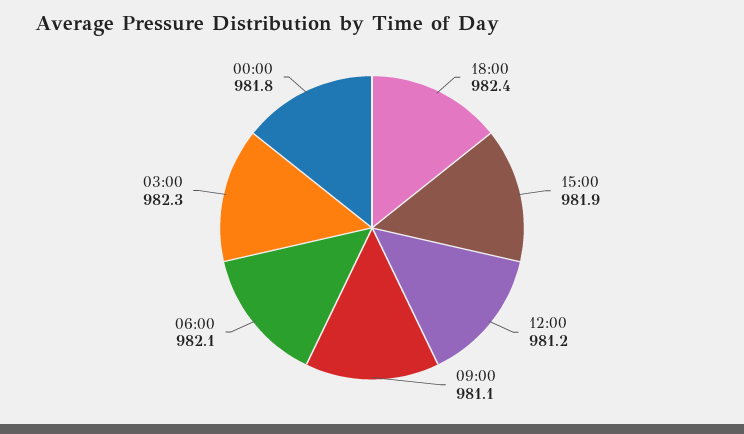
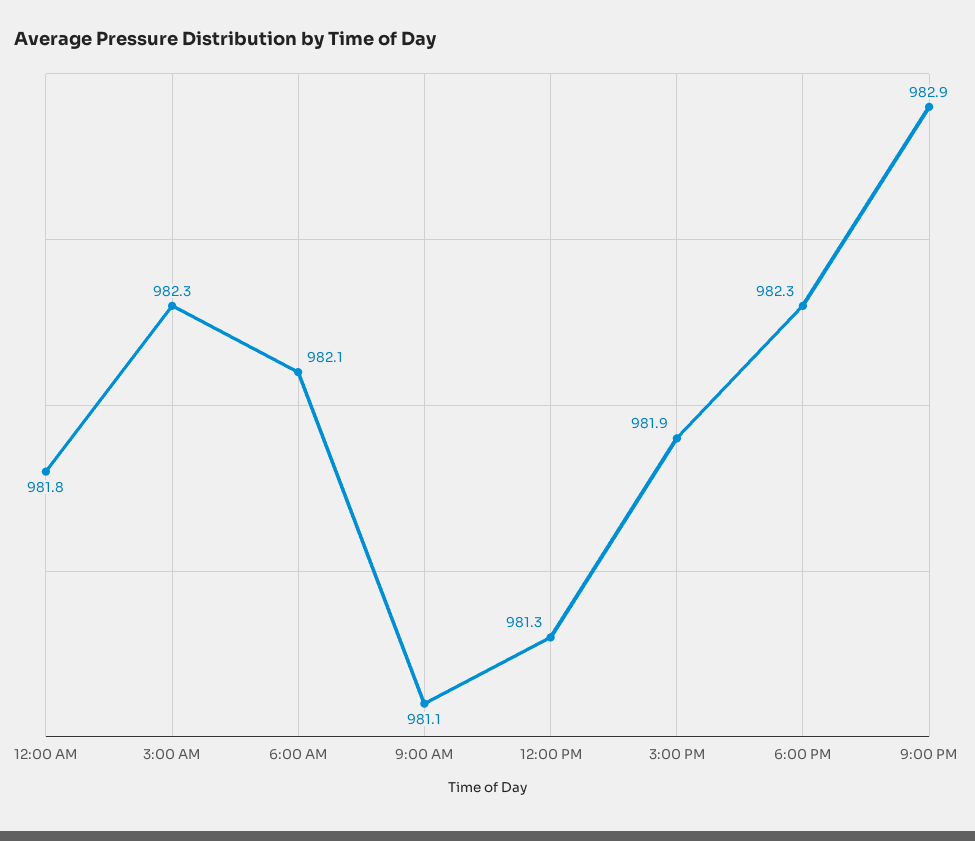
18:00: 982.4 -> 982.3
12:00: 981.2 -> 981.3
9:00 PM: none -> 982.9

